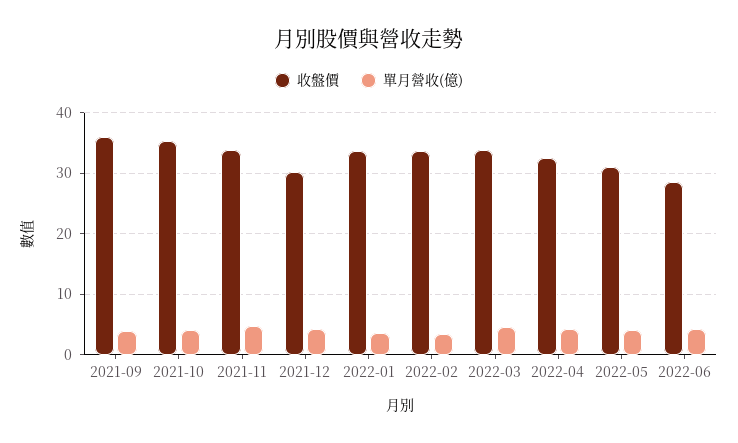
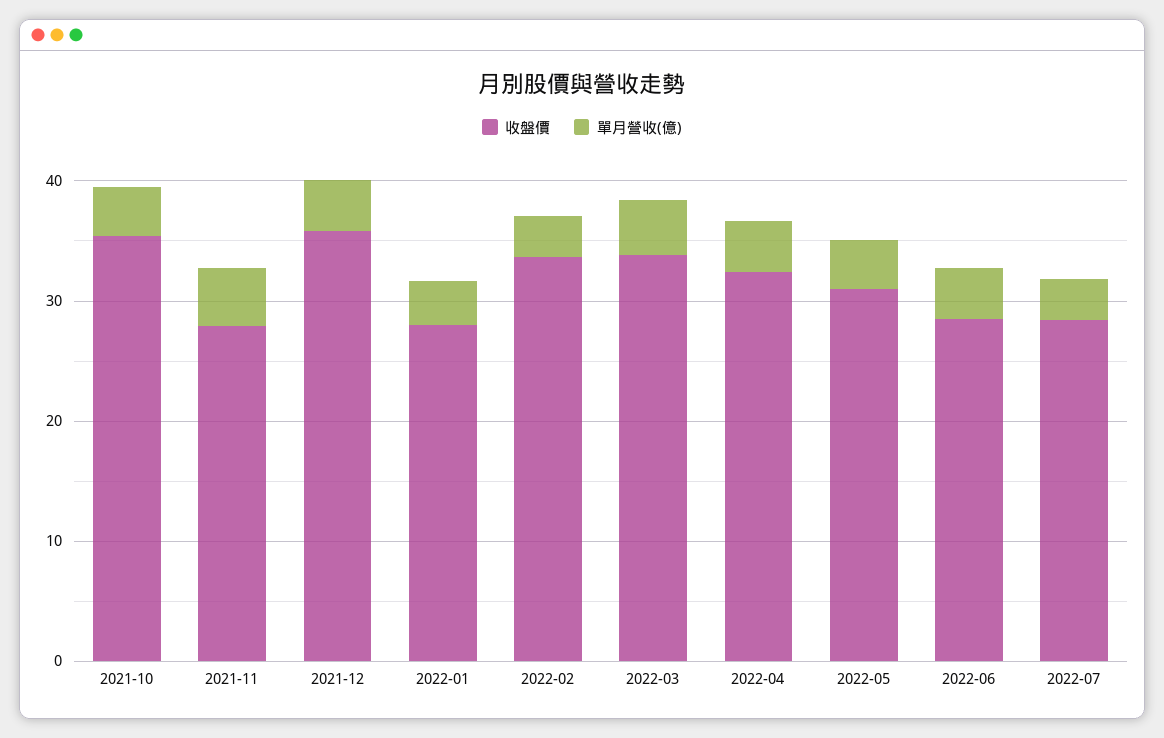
收盤價, 2021-09: 36 -> none
單月營收(億), 2021-09: 4 -> none
收盤價, 2021-11: 34 -> 28
收盤價, 2021-12: 30 -> 36
收盤價, 2022-01: 34 -> 28
收盤價, 2022-07: none -> 28
單月營收(億), 2022-07: none -> 4

